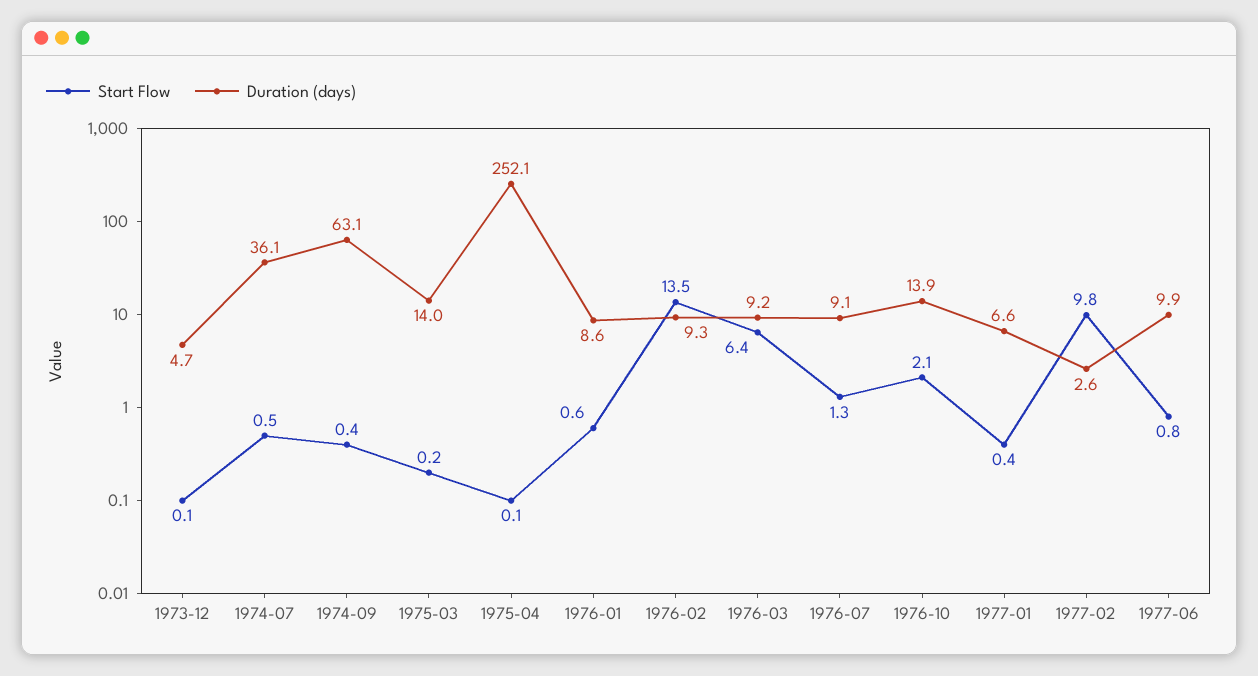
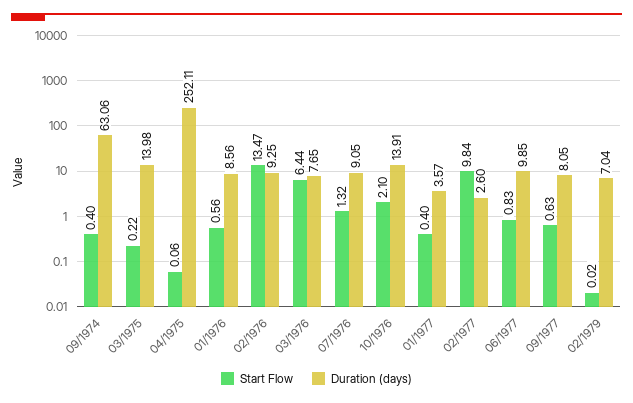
Start Flow, 1973-12: 0.1 -> none
Duration (days), 1973-12: 4.7 -> none
Start Flow, 1974-07: 0.5 -> none
Duration (days), 1974-07: 36.1 -> none
Duration (days), 1976-03: 9.2 -> 7.65
Duration (days), 1977-01: 6.6 -> 3.57
Start Flow, 09/1977: none -> 0.63
Duration (days), 09/1977: none -> 8.05
Start Flow, 02/1979: none -> 0.02
Duration (days), 02/1979: none -> 7.04

